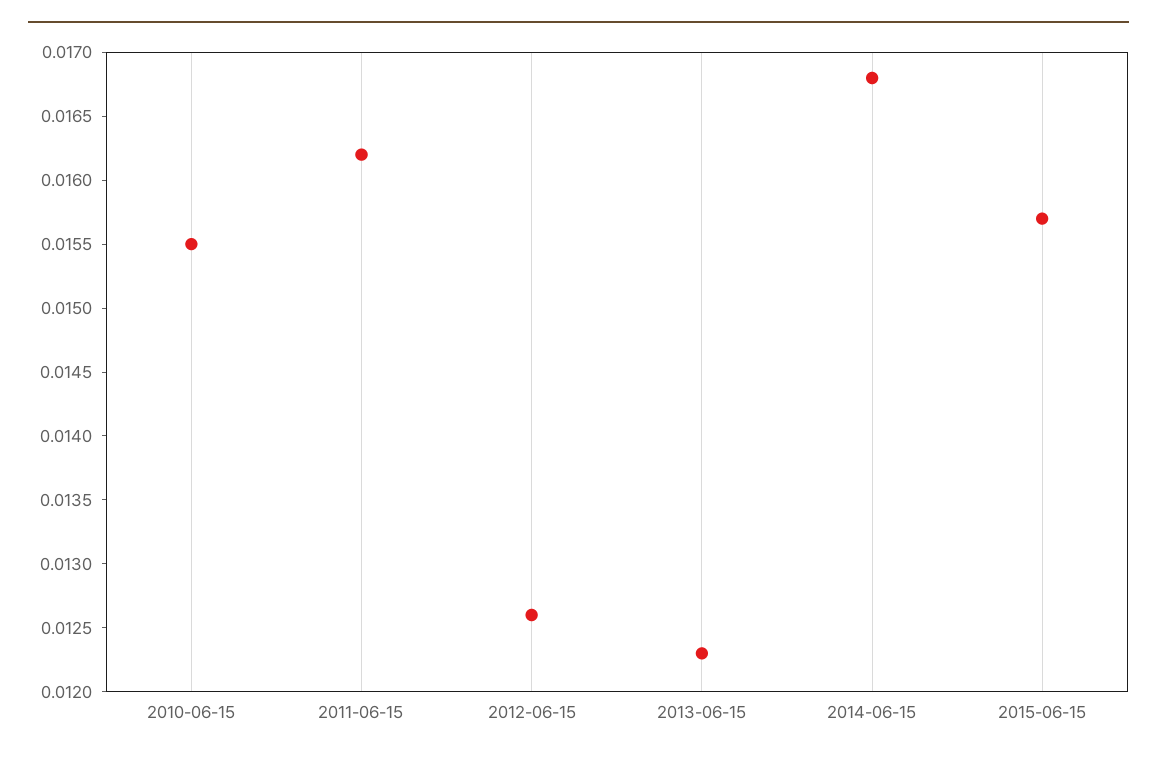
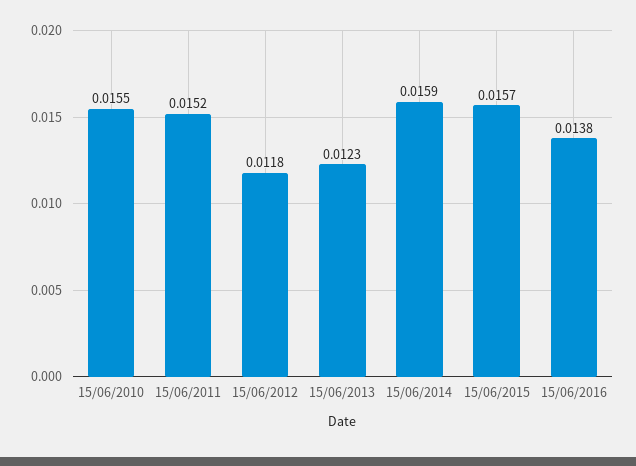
2011-06-15: 0.0162 -> 0.0152
2012-06-15: 0.0126 -> 0.0118
2014-06-15: 0.0168 -> 0.0159
15/06/2016: none -> 0.0138

